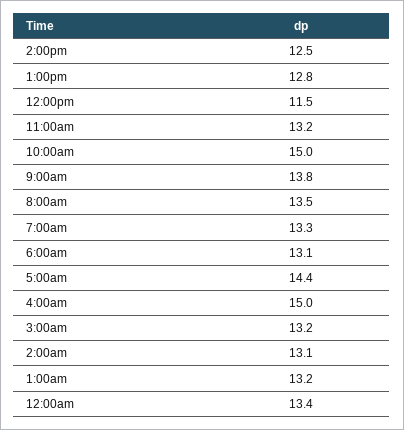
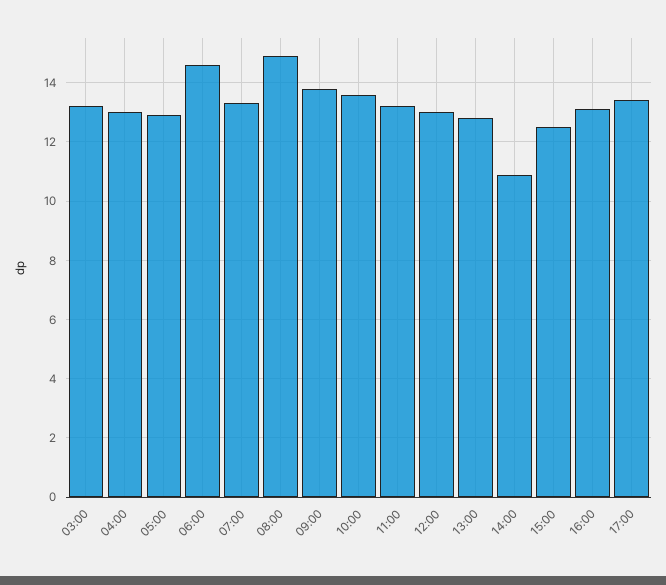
2:00pm: 12.5 -> 11
12:00pm: 11.5 -> 13
10:00am: 15 -> 13.5
8:00am: 13.5 -> 15
6:00am: 13.1 -> 14.5
5:00am: 14.4 -> 13
4:00am: 15 -> 13
2:00am: 13.1 -> none
1:00am: 13.2 -> none
12:00am: 13.4 -> none
15:00: none -> 12.5
16:00: none -> 13
17:00: none -> 13.5

